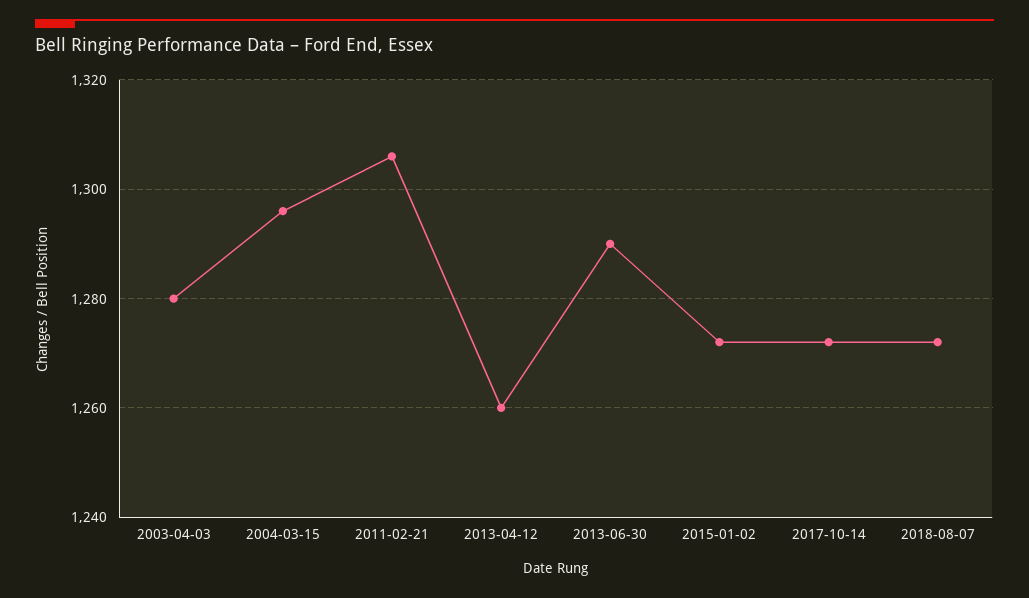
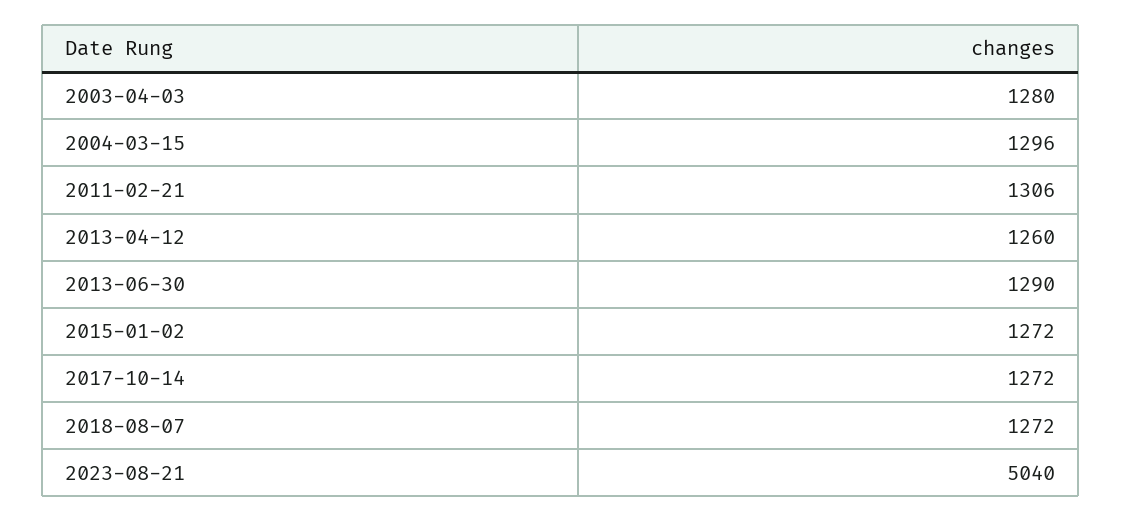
2023-08-21: none -> 5040

